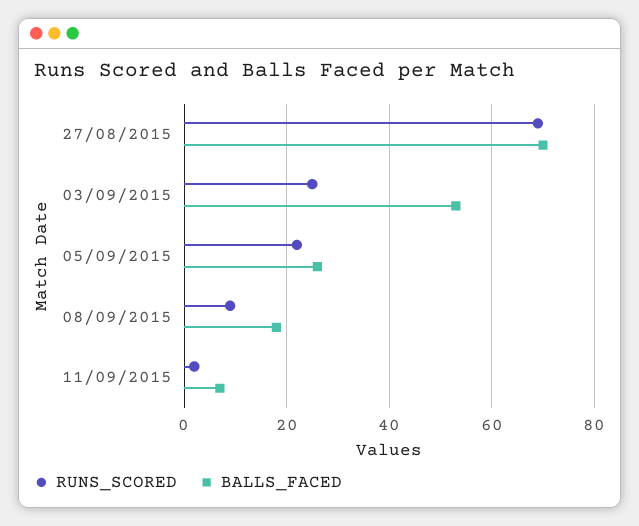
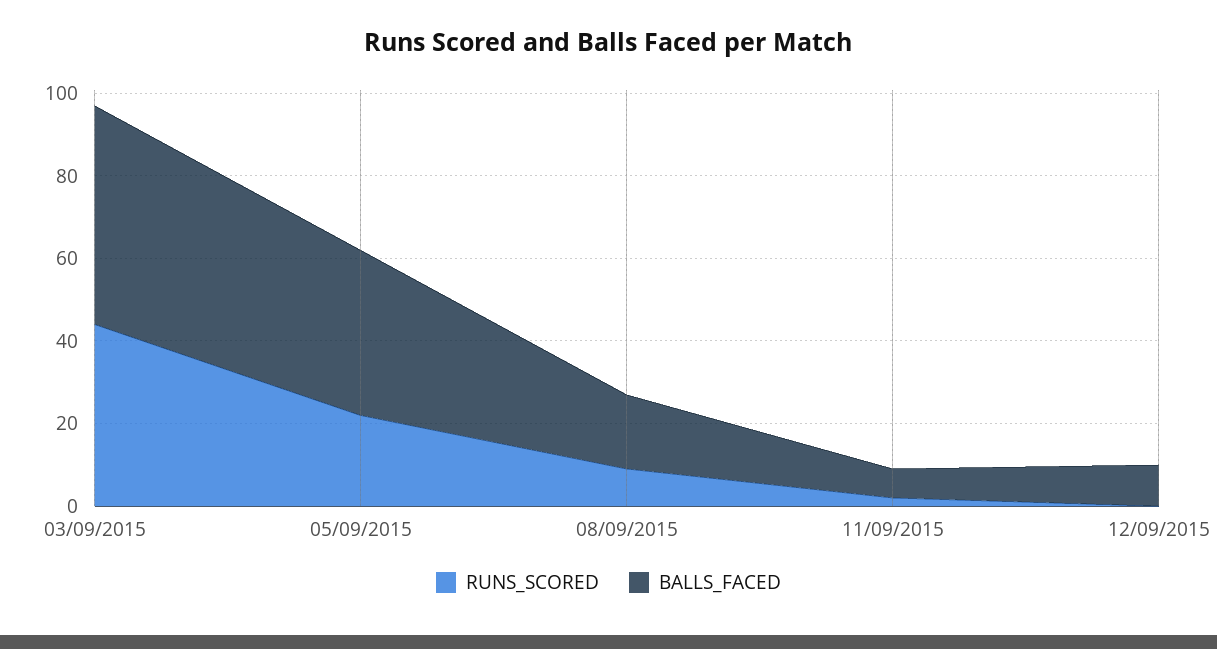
RUNS_SCORED, 27/08/2015: 70 -> none
BALLS_FACED, 27/08/2015: 70 -> none
RUNS_SCORED, 03/09/2015: 25 -> 45
BALLS_FACED, 05/09/2015: 25 -> 40
RUNS_SCORED, 12/09/2015: none -> 0
BALLS_FACED, 12/09/2015: none -> 10

